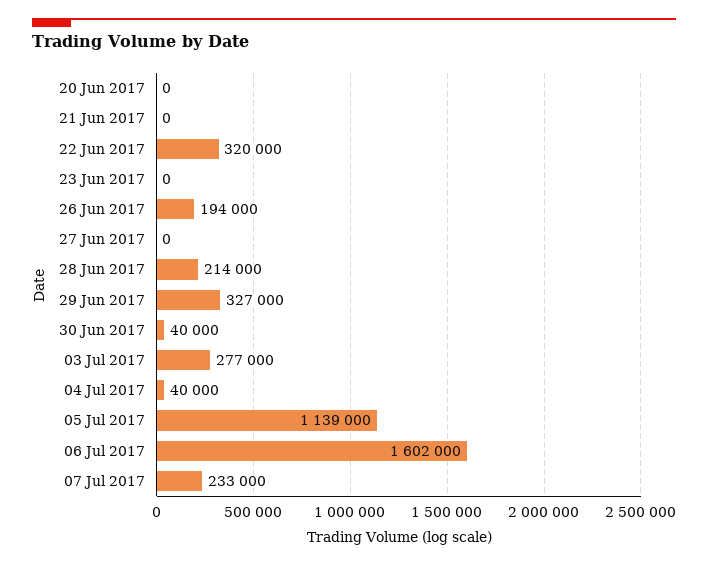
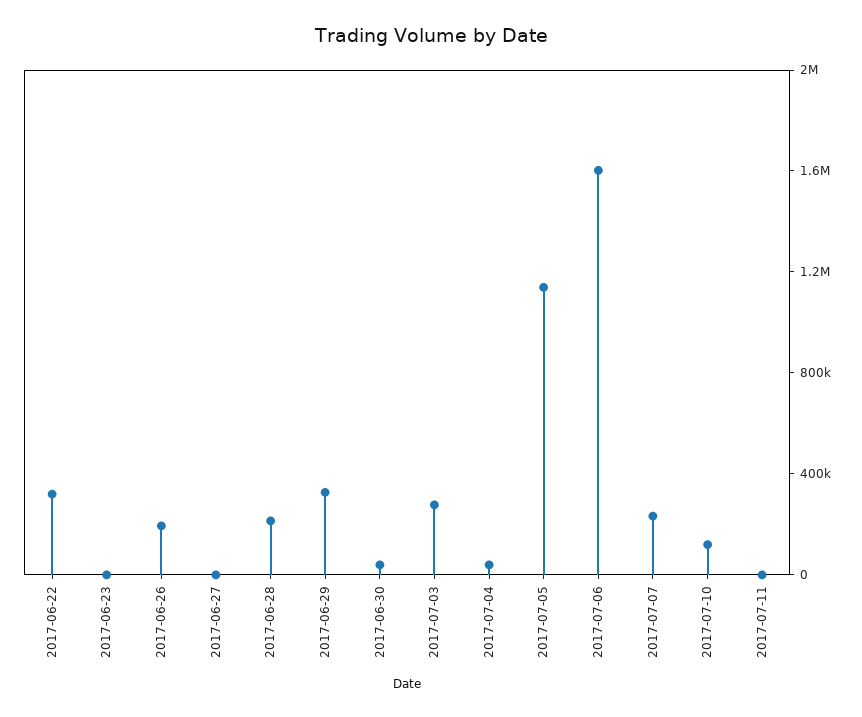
20 Jun 2017: 0 -> none
21 Jun 2017: 0 -> none
2017-07-10: none -> 100000
2017-07-11: none -> 0

